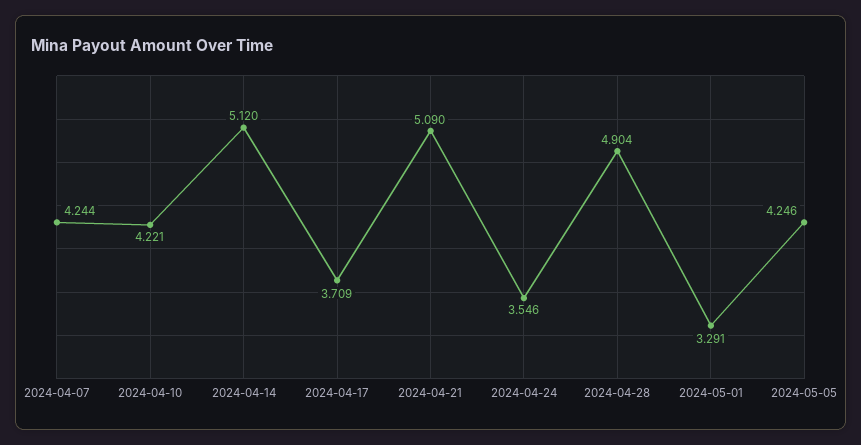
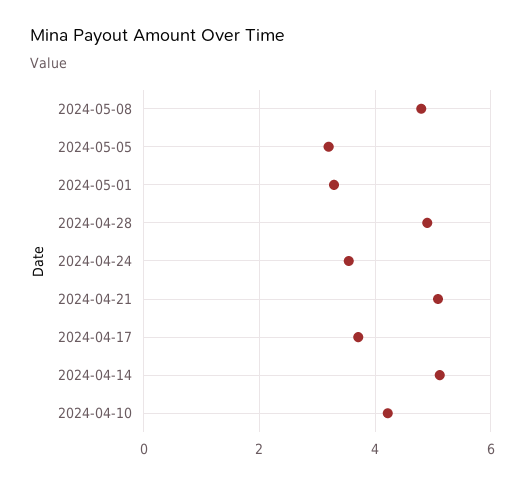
2024-04-07: 4.244 -> none
2024-05-05: 4.246 -> 3.2
2024-05-08: none -> 4.8

